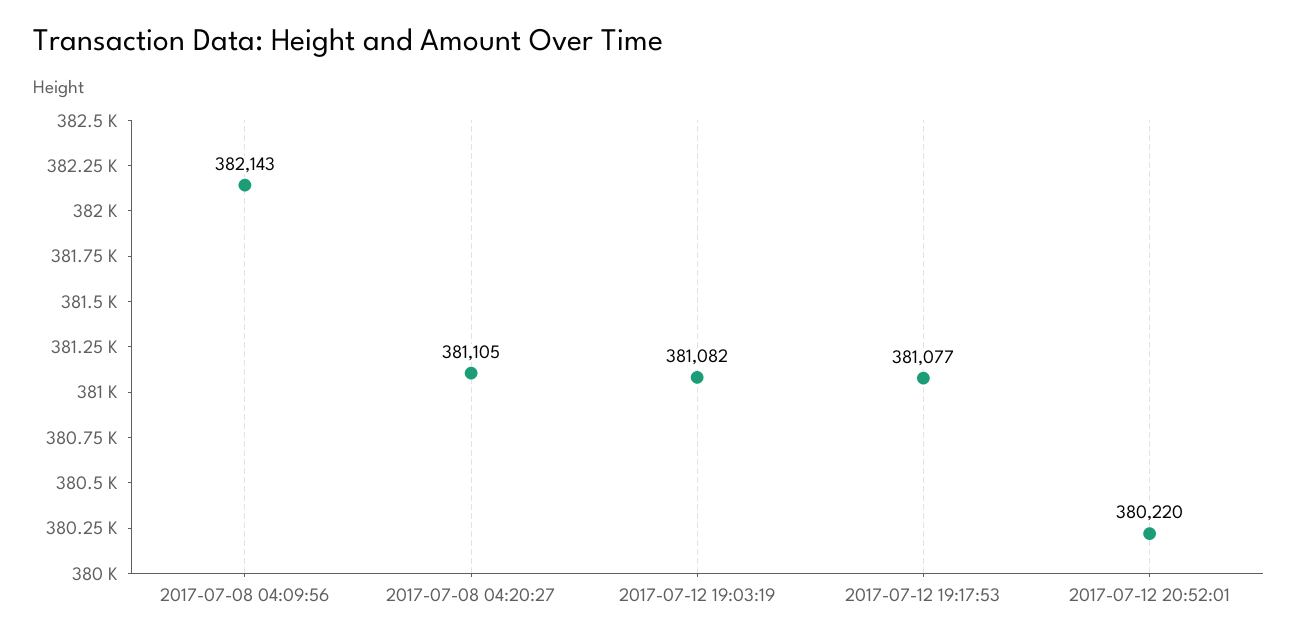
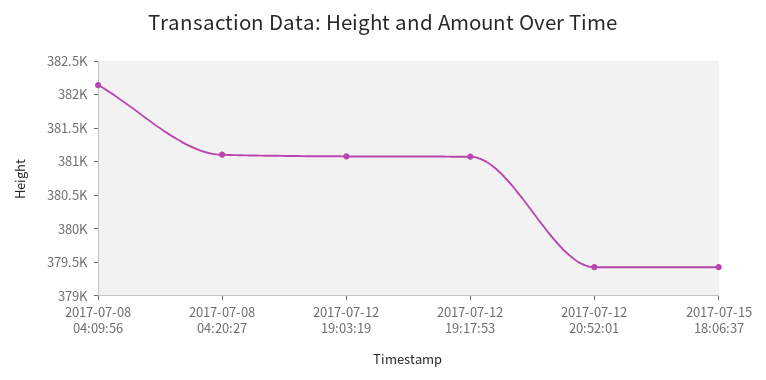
2017-07-12 20:52:01: 380220 -> 379500
2017-07-15 18:06:37: none -> 379500

